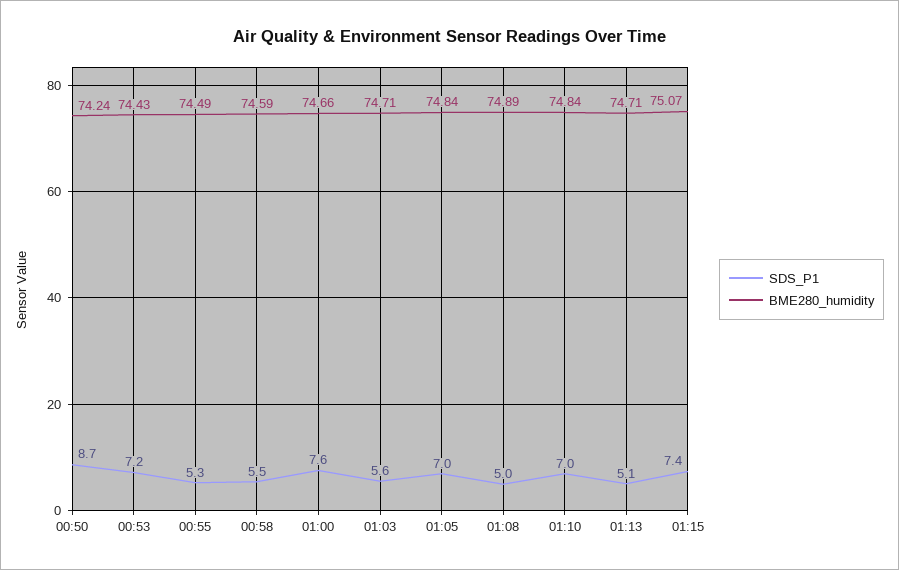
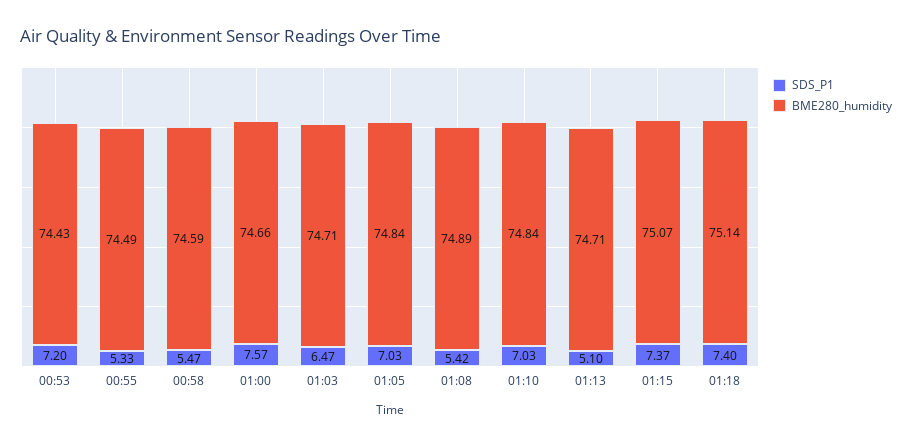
SDS_P1, 00:50: 8.7 -> none
BME280_humidity, 00:50: 74.24 -> none
SDS_P1, 01:03: 5.6 -> 6.47
SDS_P1, 01:08: 5 -> 5.42
SDS_P1, 01:18: none -> 7.4
BME280_humidity, 01:18: none -> 75.14

